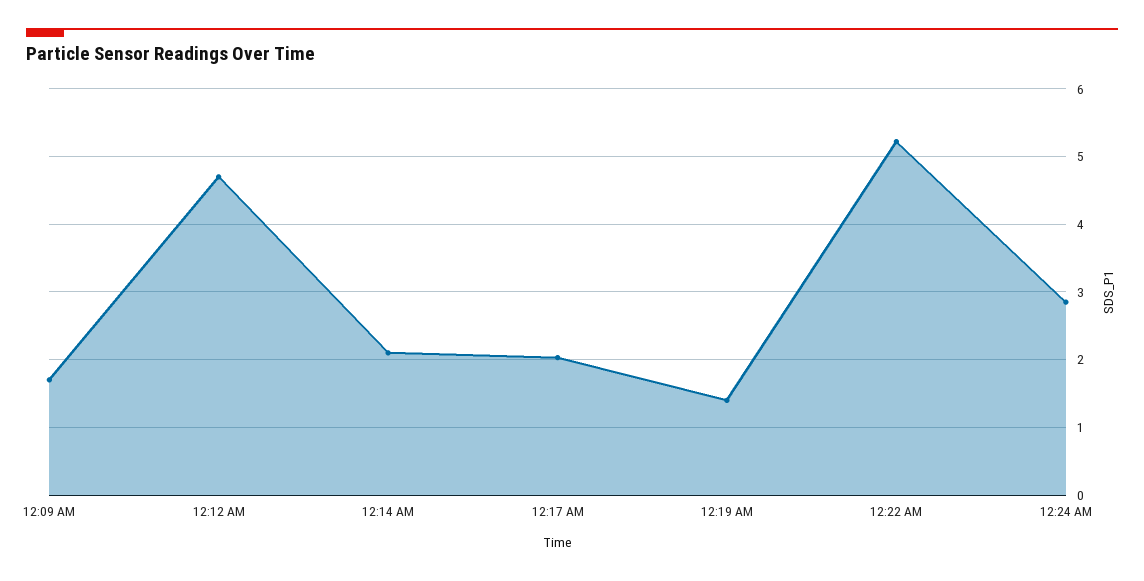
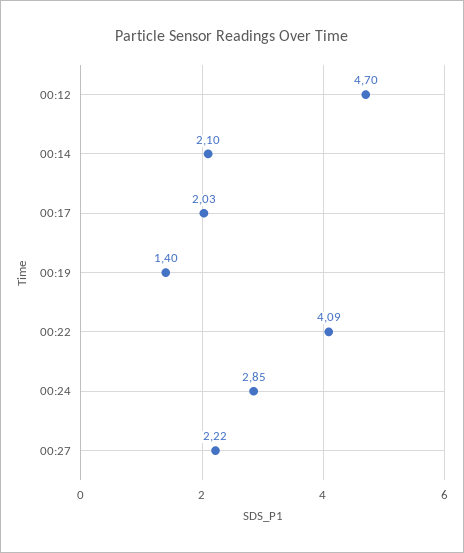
12:09 AM: 1.7 -> none
12:22 AM: 5.2 -> 4.09
00:27: none -> 2.22

